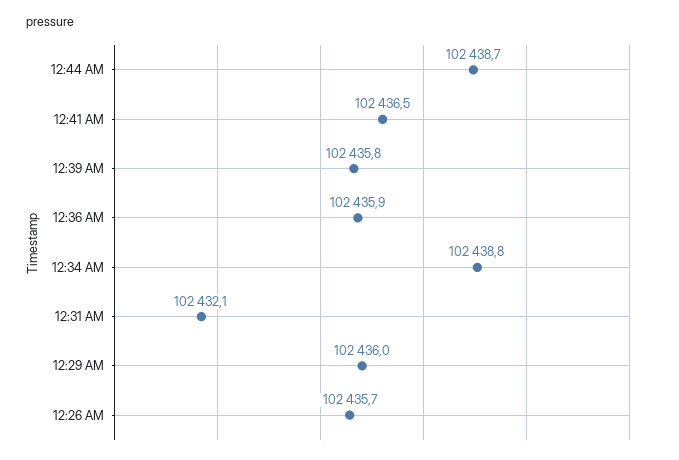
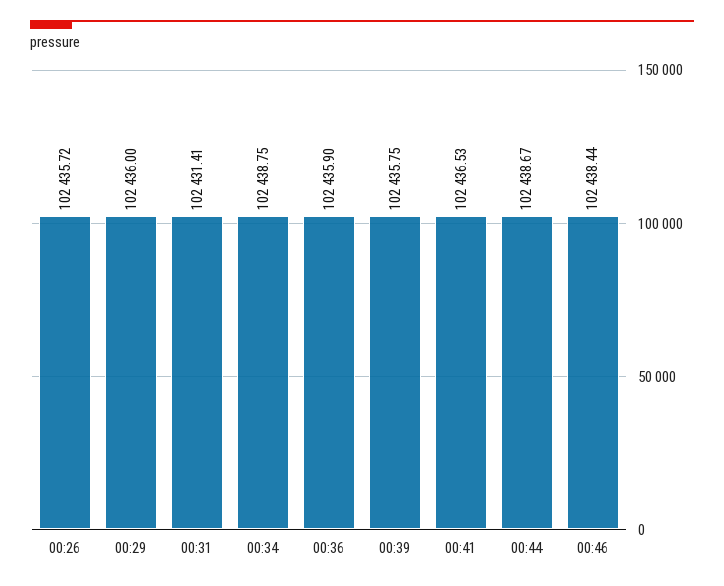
12:31 AM: 102432.1 -> 102431.41
00:46: none -> 102438.44

